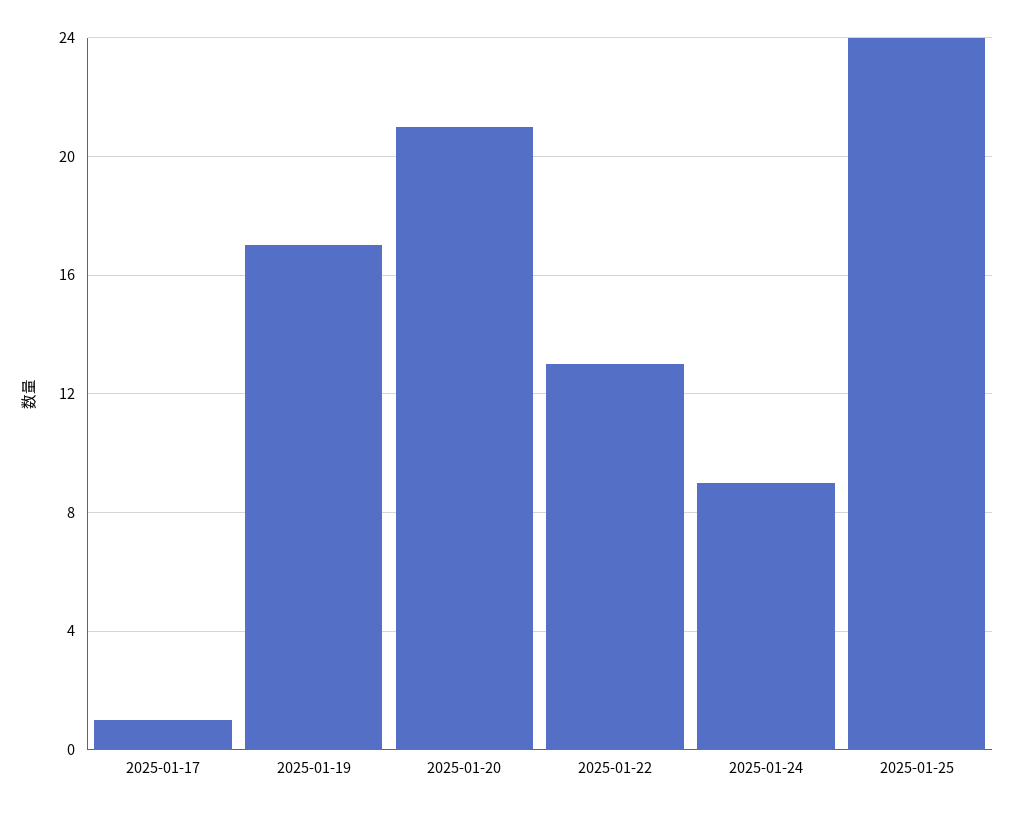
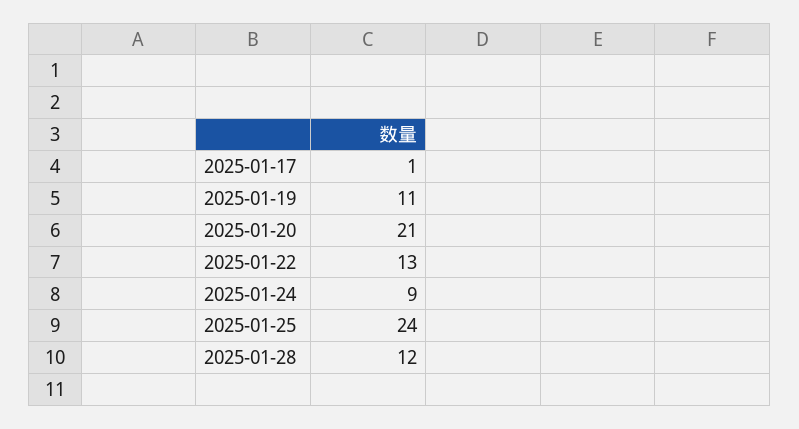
2025-01-19: 17 -> 11
2025-01-28: none -> 12

